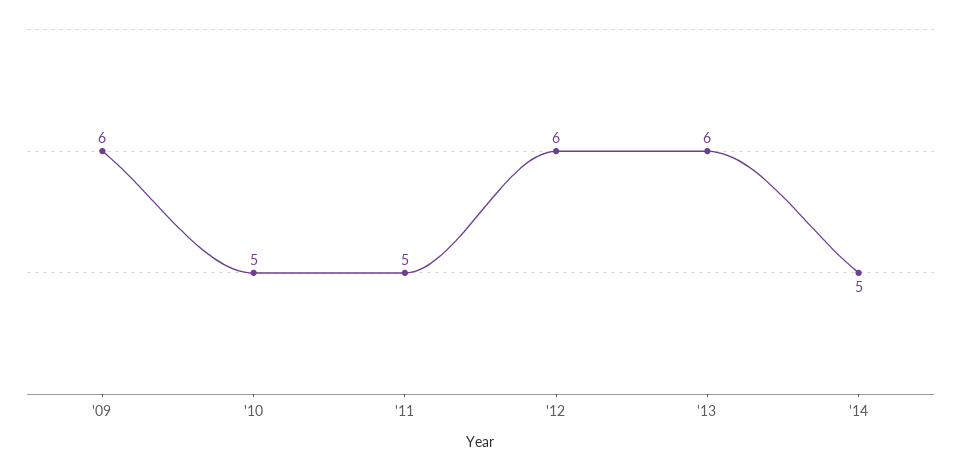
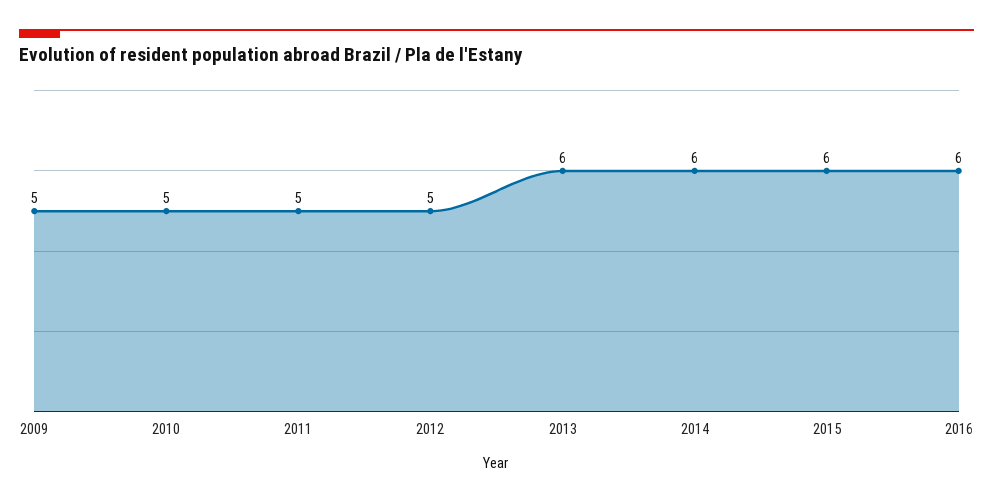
'09: 6 -> 5
'12: 6 -> 5
'14: 5 -> 6
2015: none -> 6
2016: none -> 6

